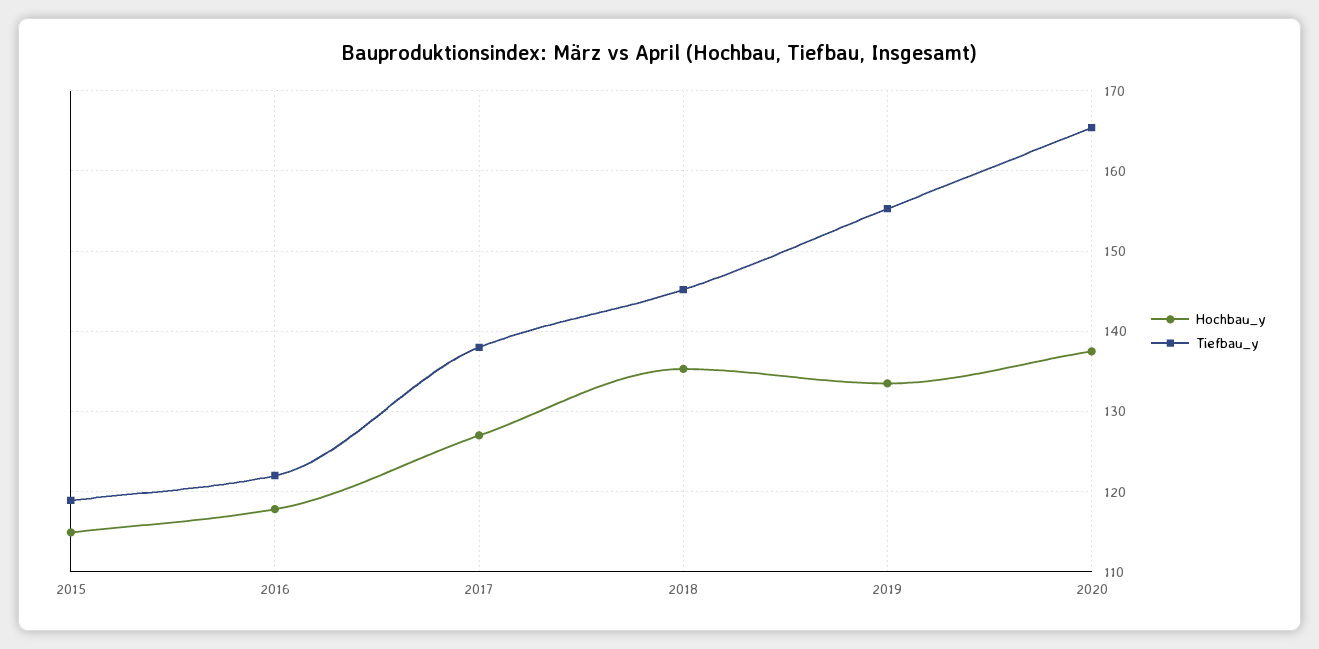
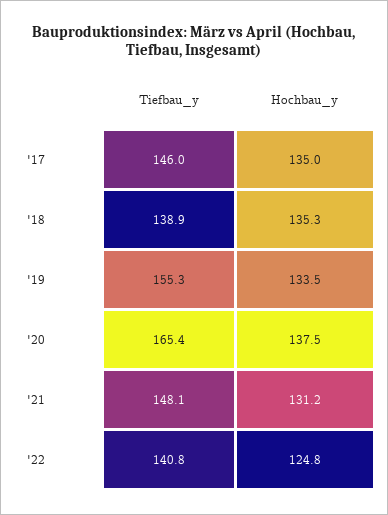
Hochbau_y, 2015: 115 -> none
Tiefbau_y, 2015: 119 -> none
Hochbau_y, 2016: 118 -> none
Tiefbau_y, 2016: 122 -> none
Hochbau_y, 2017: 127 -> 135
Tiefbau_y, 2017: 138 -> 146
Tiefbau_y, 2018: 145 -> 138.9
Tiefbau_y, '21: none -> 148.1
Hochbau_y, '21: none -> 131.2
Tiefbau_y, '22: none -> 140.8
Hochbau_y, '22: none -> 124.8

